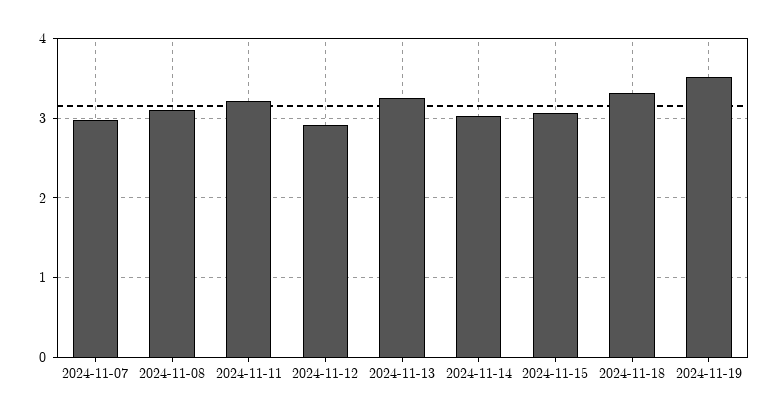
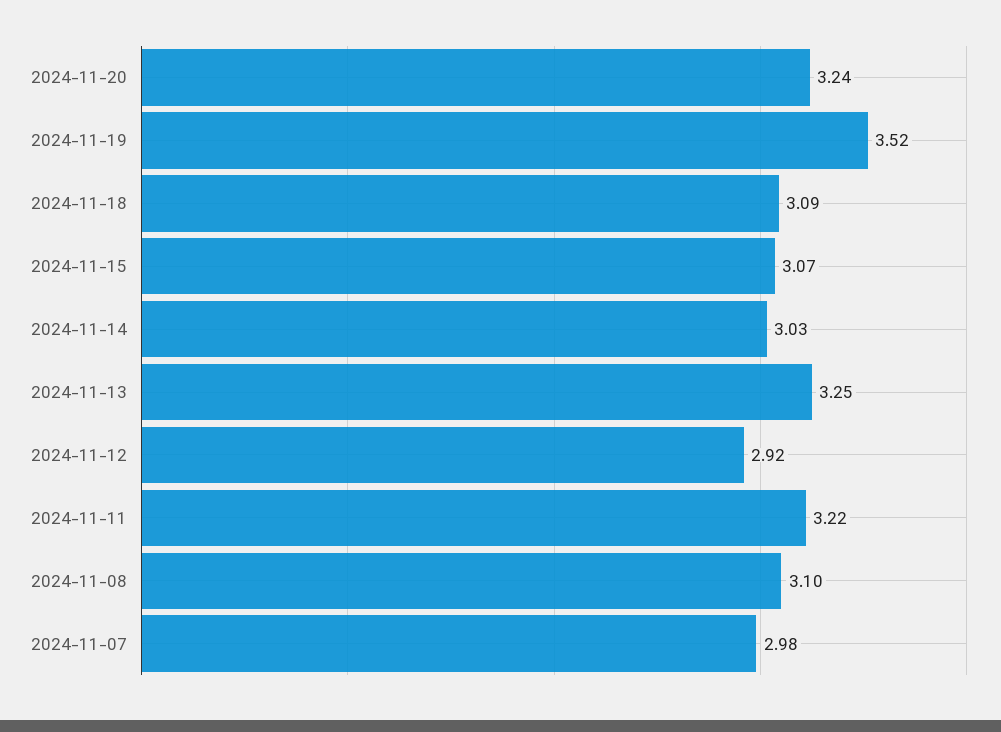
2024-11-18: 3.3 -> 3.09
2024-11-20: none -> 3.24

